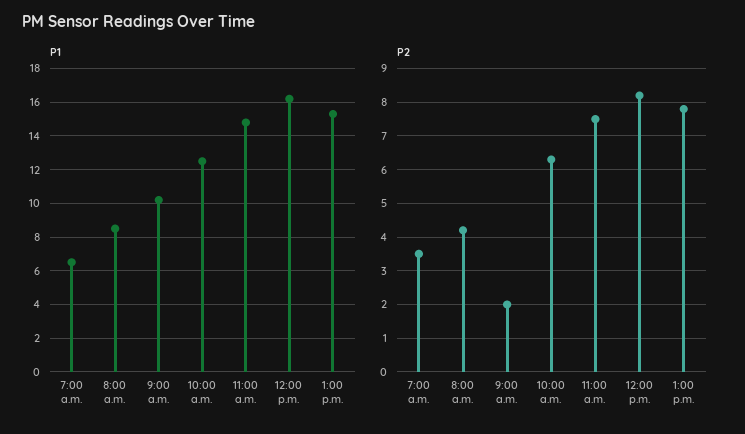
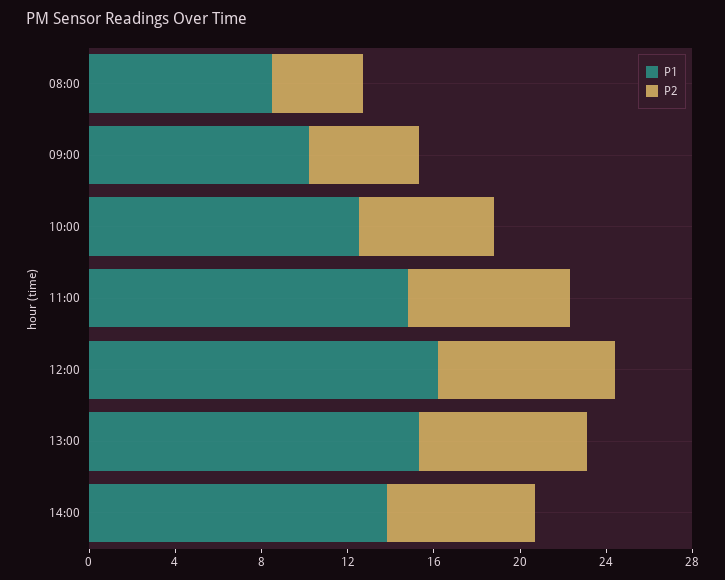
P1, 7:00 a.m.: 6.5 -> none
P2, 7:00 a.m.: 3.5 -> none
P2, 9:00 a.m.: 2 -> 5
P1, 14:00: none -> 14
P2, 14:00: none -> 7

